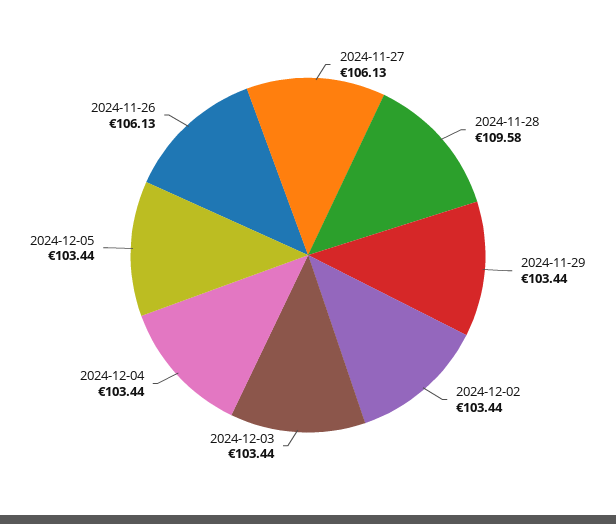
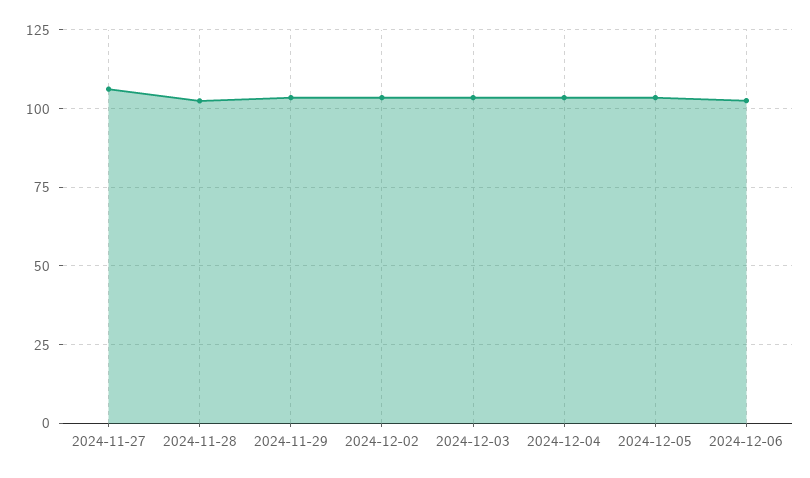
2024-11-28: 109.58 -> 102.5
2024-11-26: 106.13 -> none
2024-12-06: none -> 102.5

